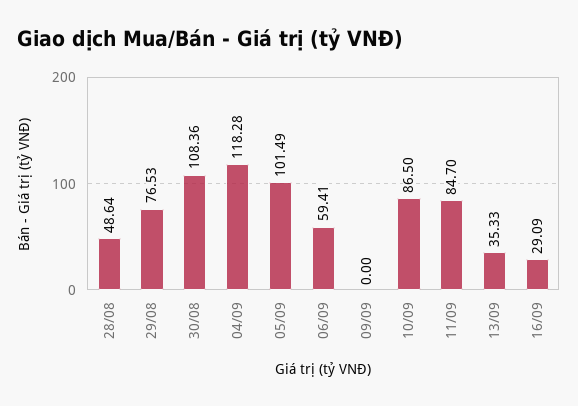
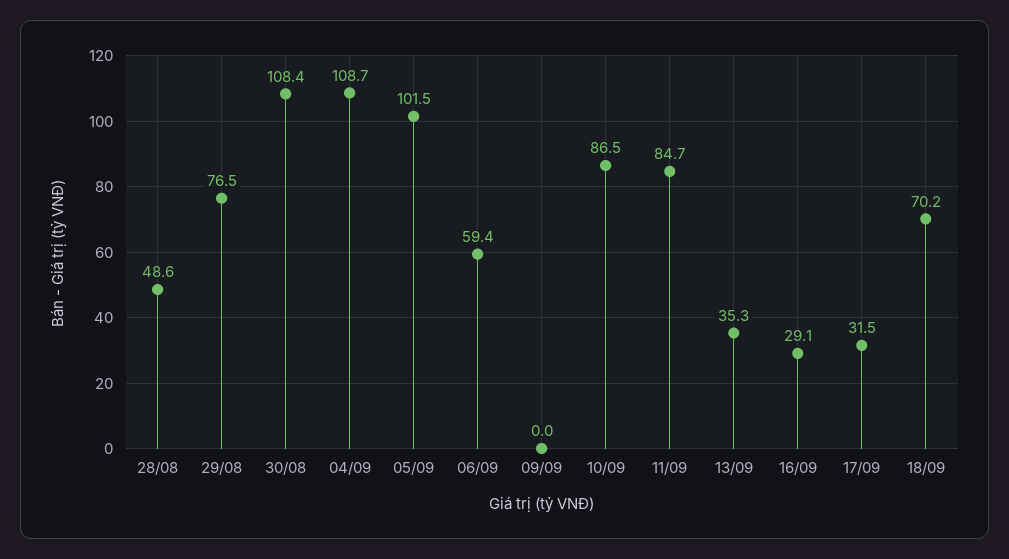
04/09: 118.28 -> 108.7
17/09: none -> 31.5
18/09: none -> 70.2

